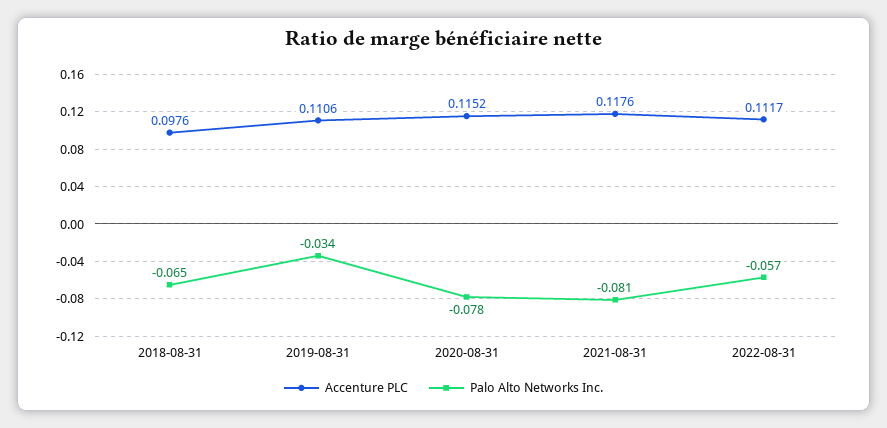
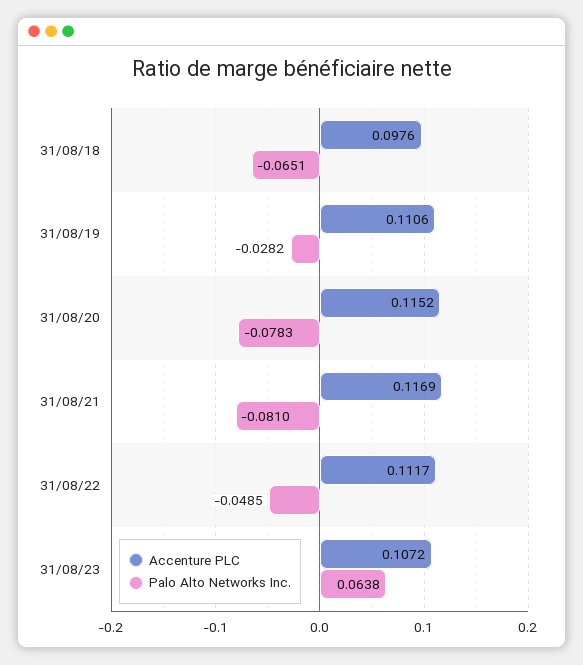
Palo Alto Networks Inc., 2019-08-31: -0.034 -> -0.0282
Accenture PLC, 2021-08-31: 0.1176 -> 0.1169
Palo Alto Networks Inc., 2022-08-31: -0.057 -> -0.0485
Accenture PLC, 31/08/23: none -> 0.1072
Palo Alto Networks Inc., 31/08/23: none -> 0.0638

